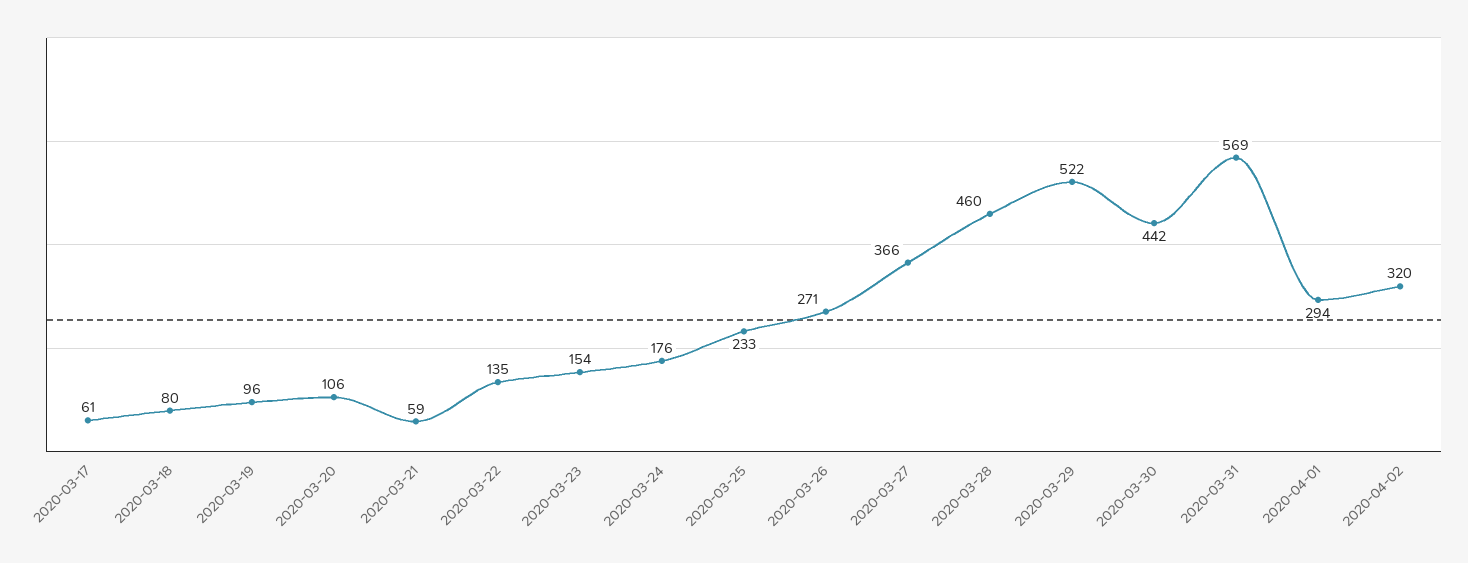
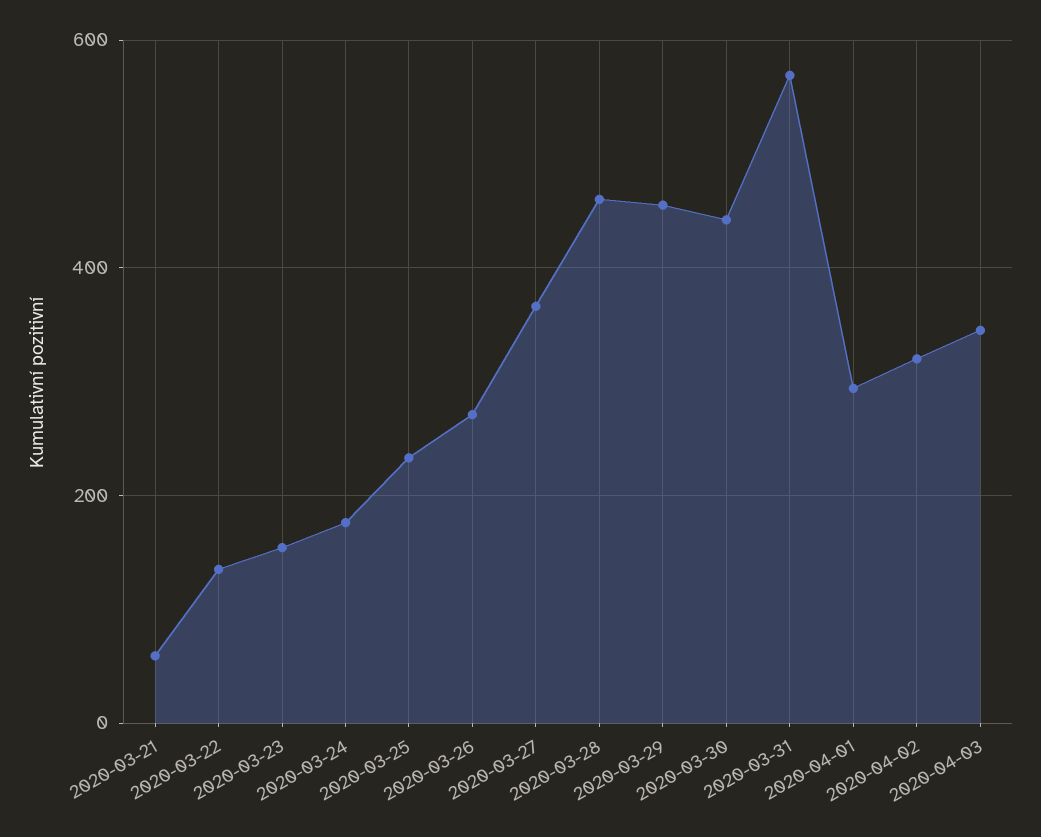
2020-03-17: 61 -> none
2020-03-18: 80 -> none
2020-03-19: 96 -> none
2020-03-20: 106 -> none
2020-03-29: 522 -> 460
2020-04-03: none -> 340

